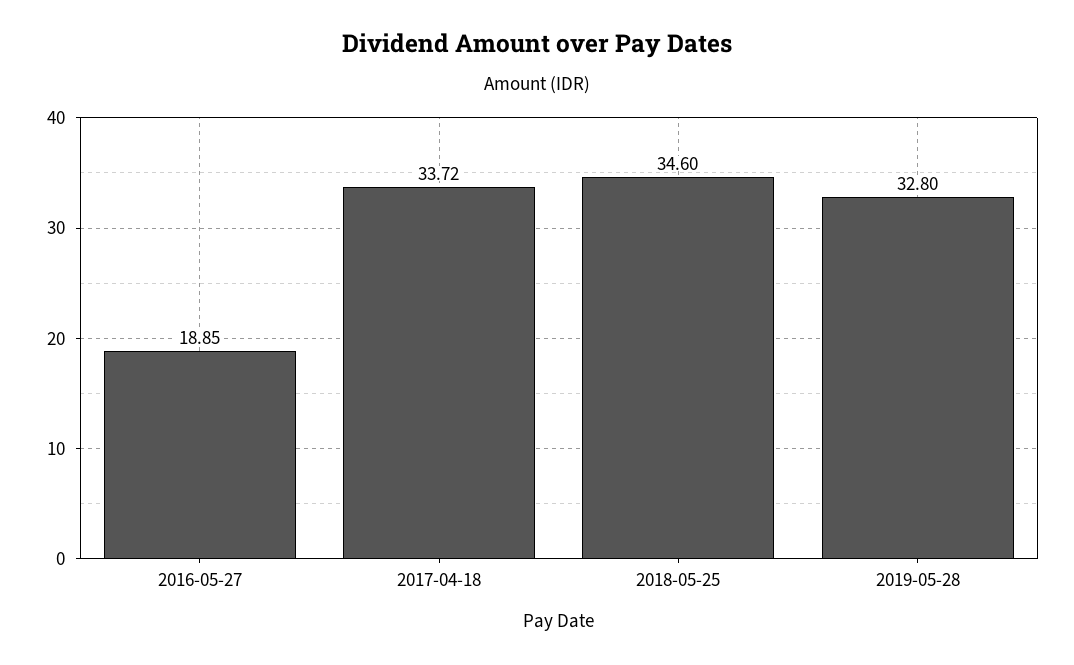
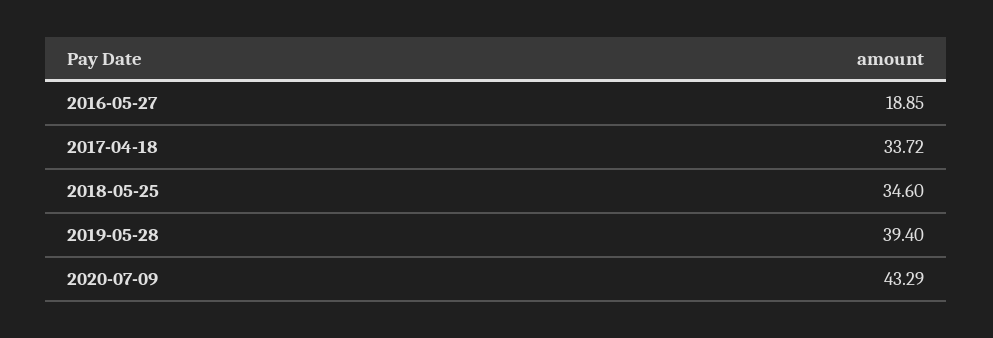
2019-05-28: 32.8 -> 39.4
2020-07-09: none -> 43.29

